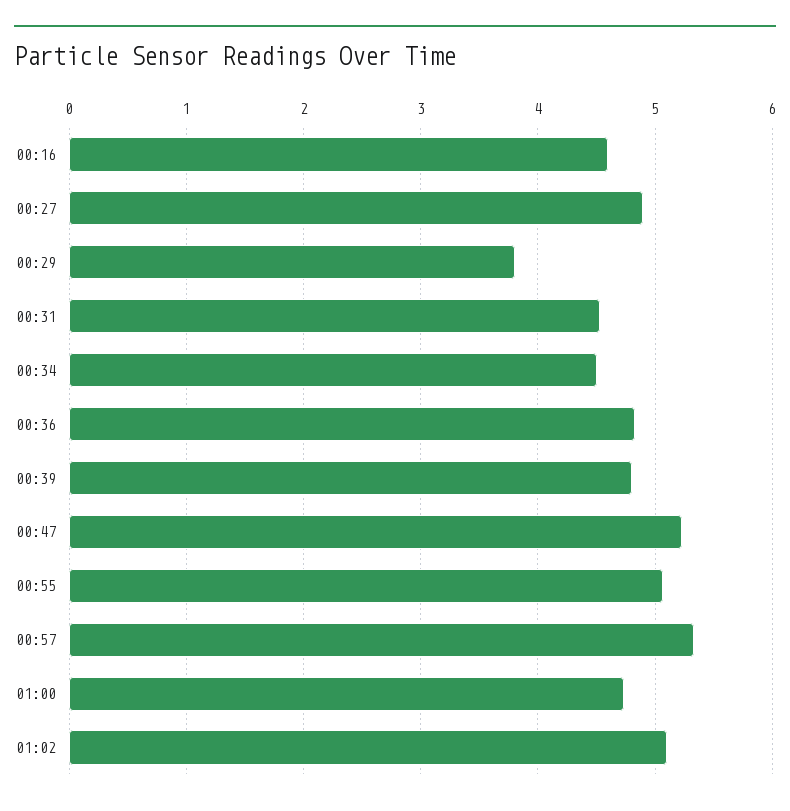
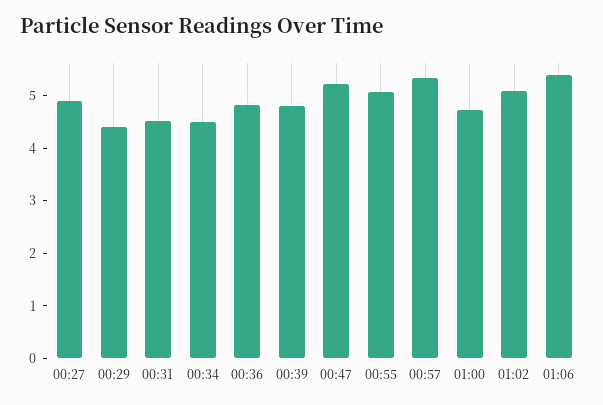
00:16: 4.6 -> none
00:29: 3.8 -> 4.4
01:06: none -> 5.4

